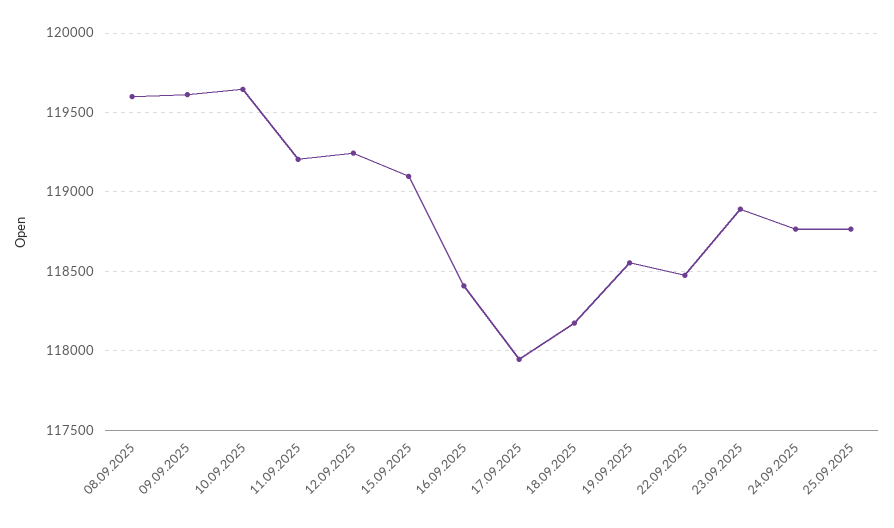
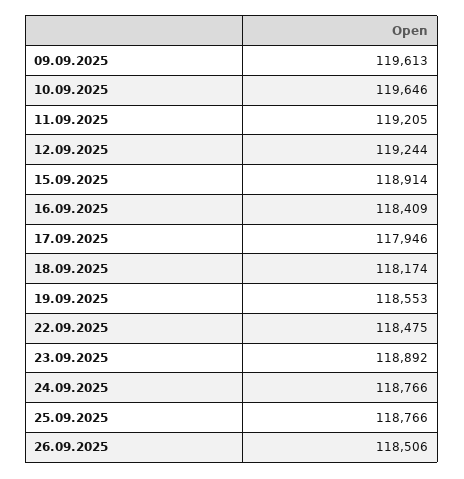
08.09.2025: 119600 -> none
15.09.2025: 119100 -> 118914
26.09.2025: none -> 118506

